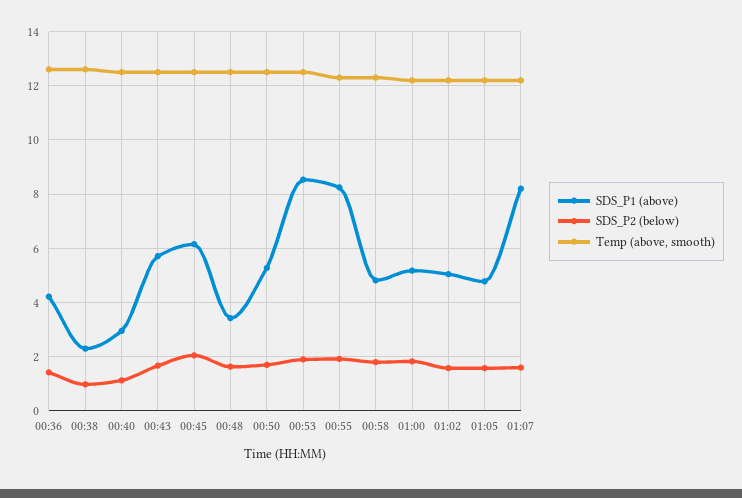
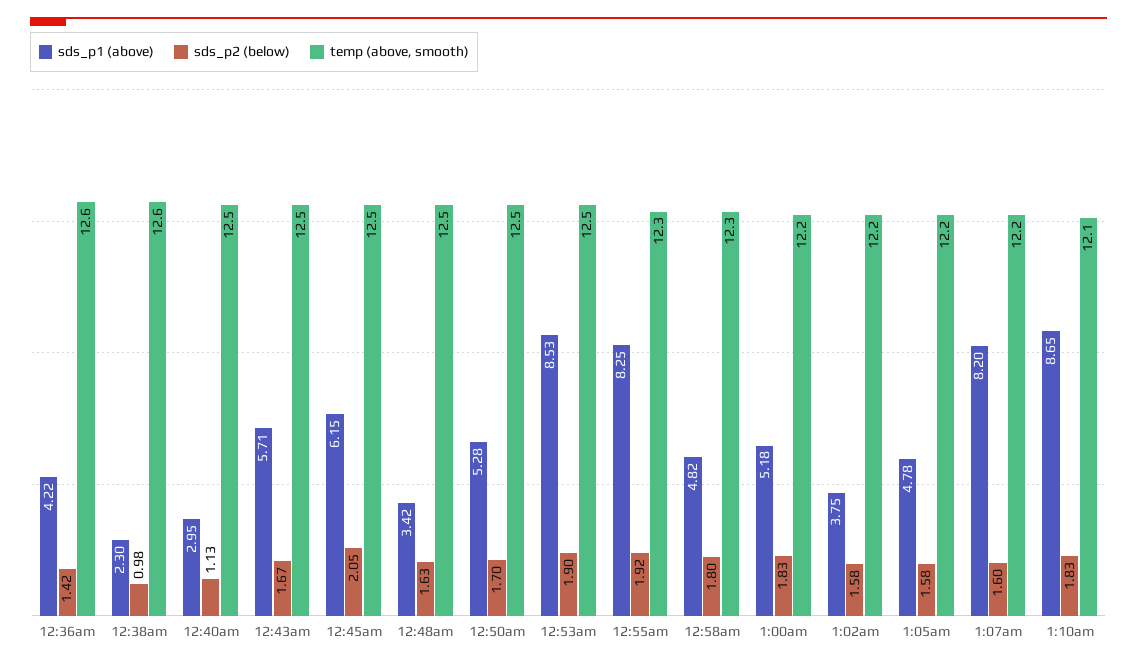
SDS_P1 (above), 01:02: 5 -> 3.75
SDS_P1 (above), 1:10am: none -> 8.65
SDS_P2 (below), 1:10am: none -> 1.83
Temp (above, smooth), 1:10am: none -> 12.1

